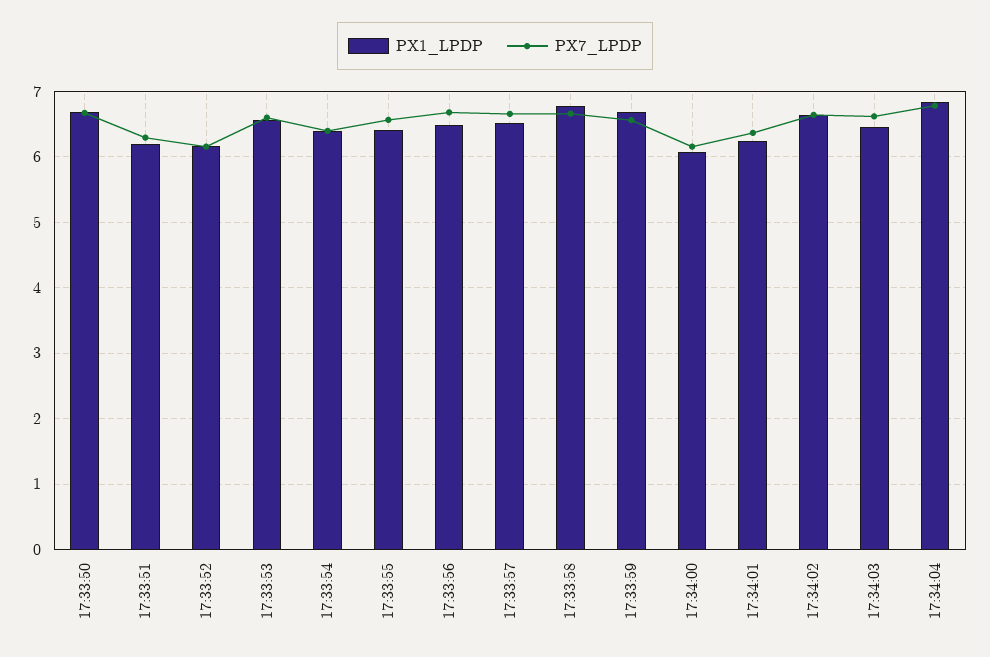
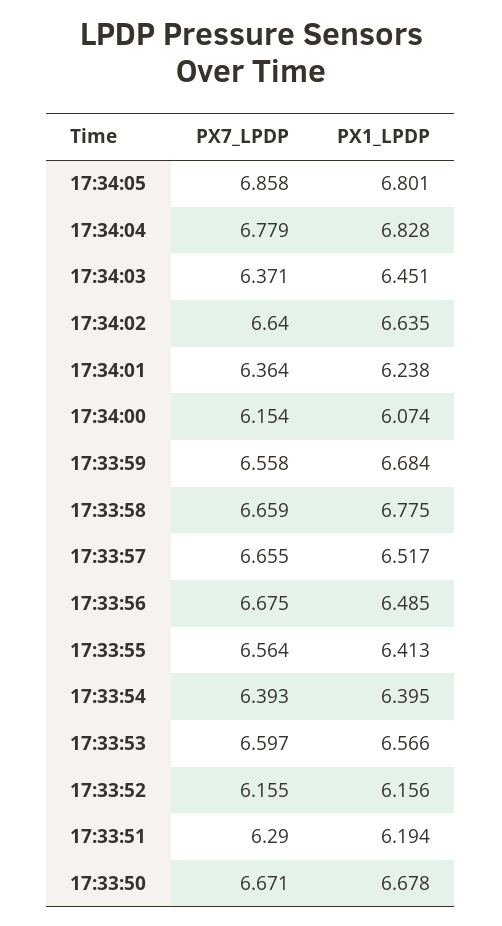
PX7_LPDP, 17:34:03: 6.6 -> 6.371
PX7_LPDP, 17:34:05: none -> 6.858
PX1_LPDP, 17:34:05: none -> 6.801

